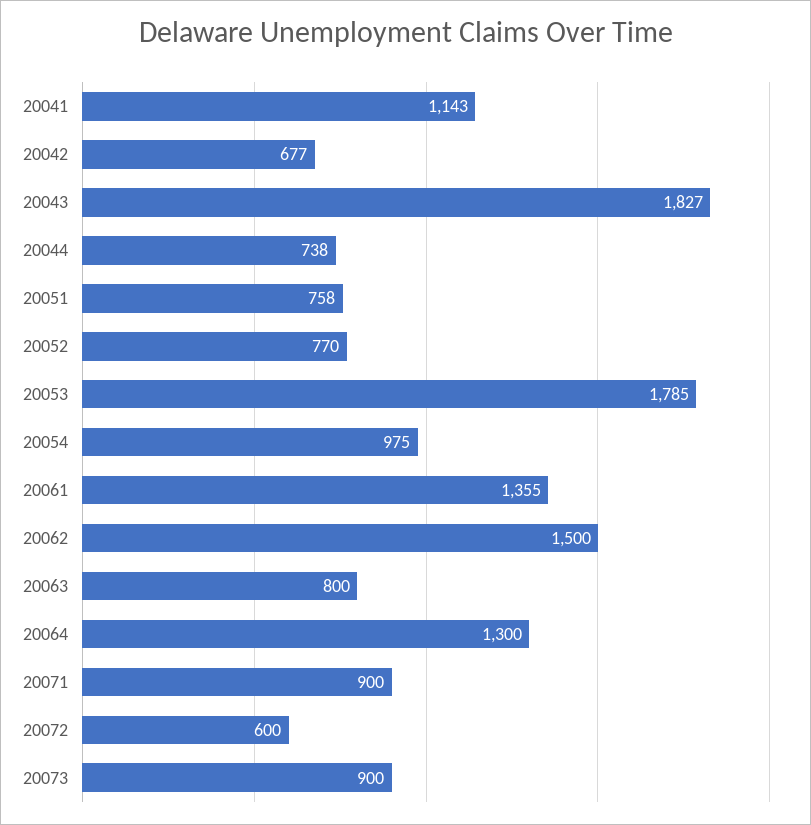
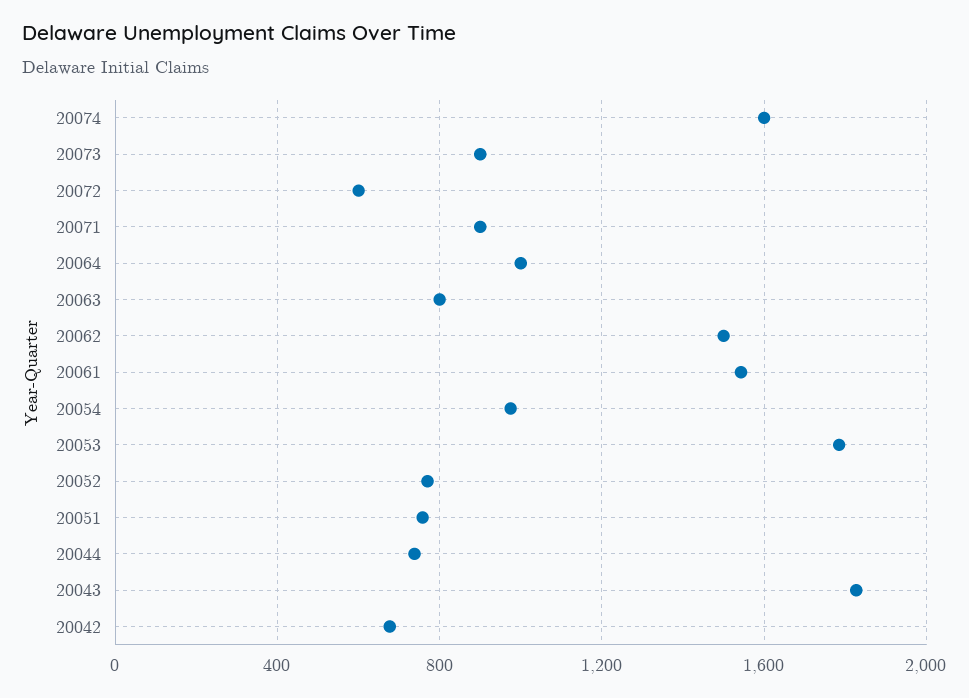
20041: 1143 -> none
20061: 1355 -> 1550
20064: 1300 -> 1000
20074: none -> 1600

